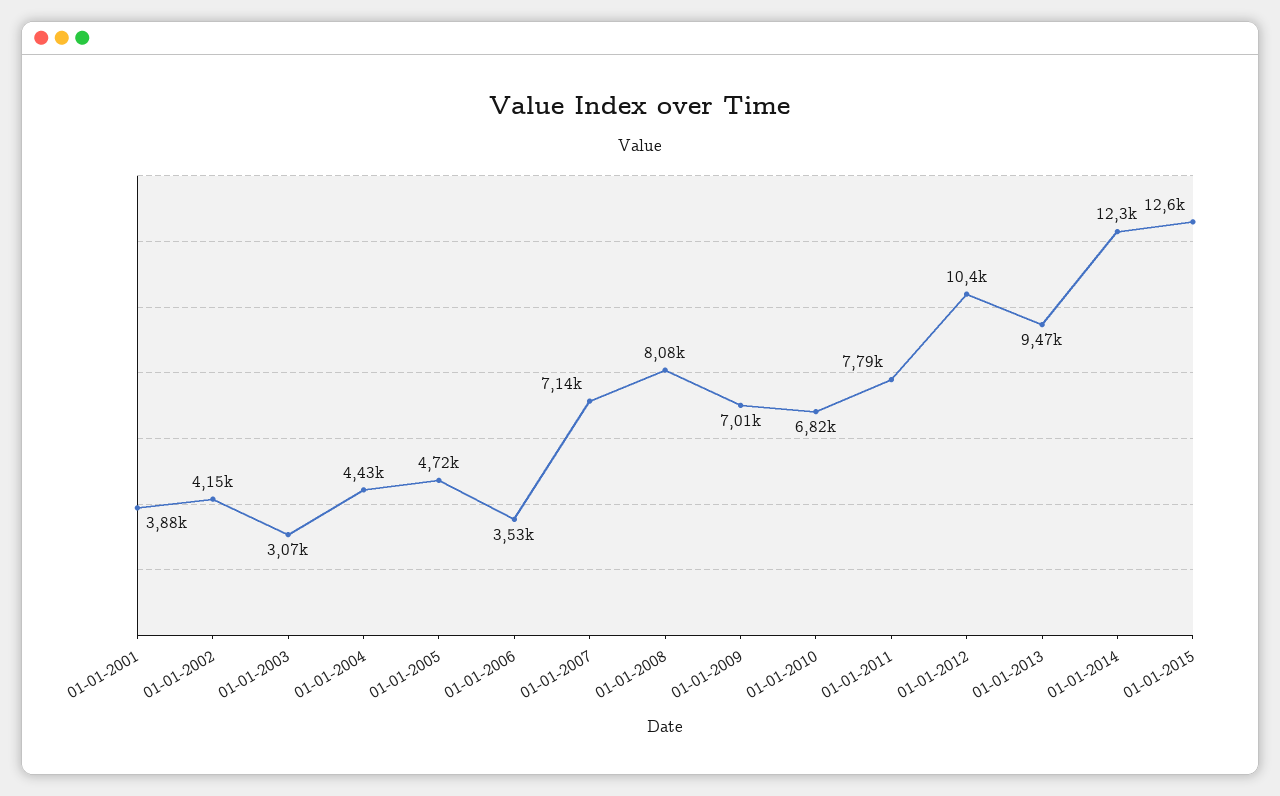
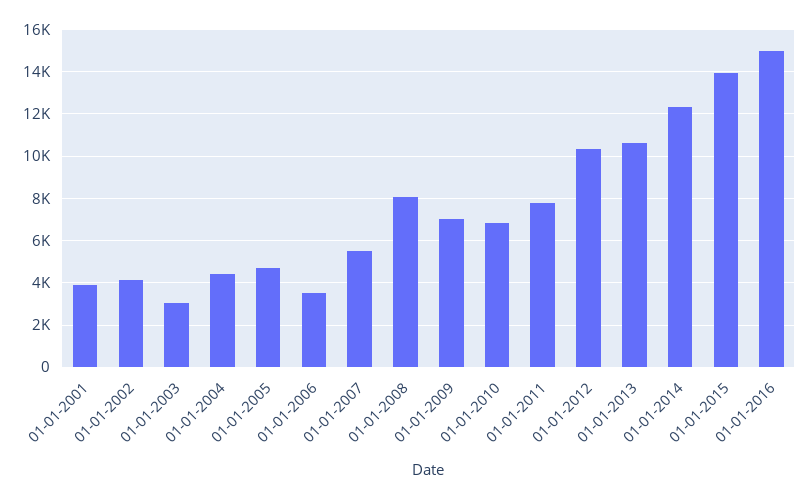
01-01-2007: 7140 -> 5500
01-01-2013: 9470 -> 10500
01-01-2015: 12600 -> 14000
01-01-2016: none -> 15000

